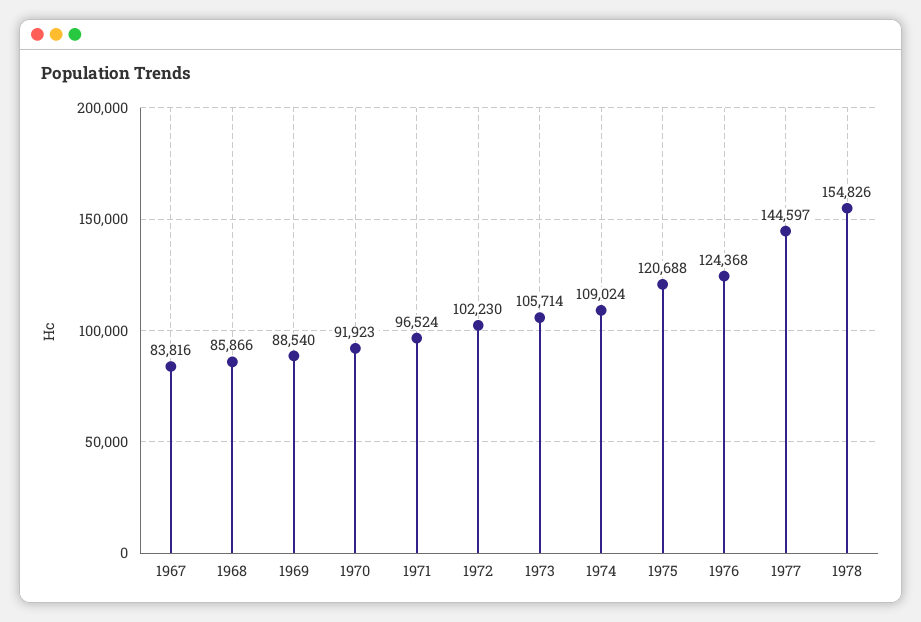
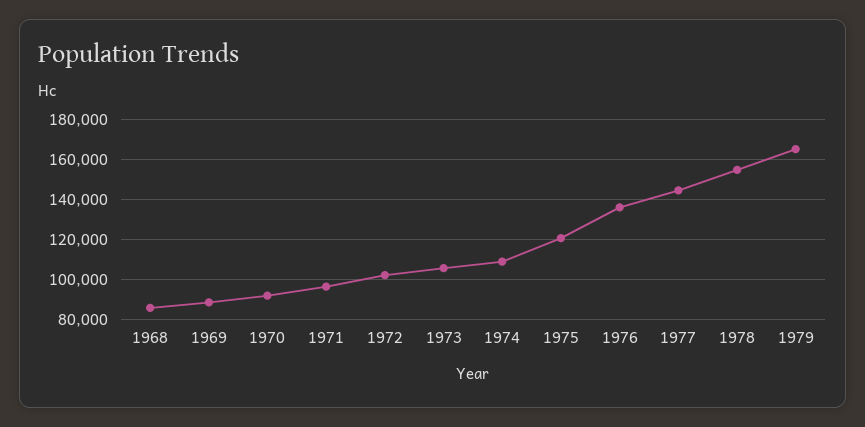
1967: 83816 -> none
1976: 124368 -> 135000
1979: none -> 165000

